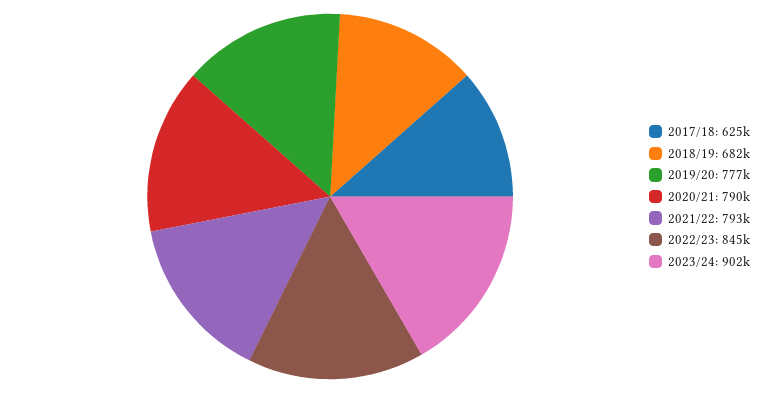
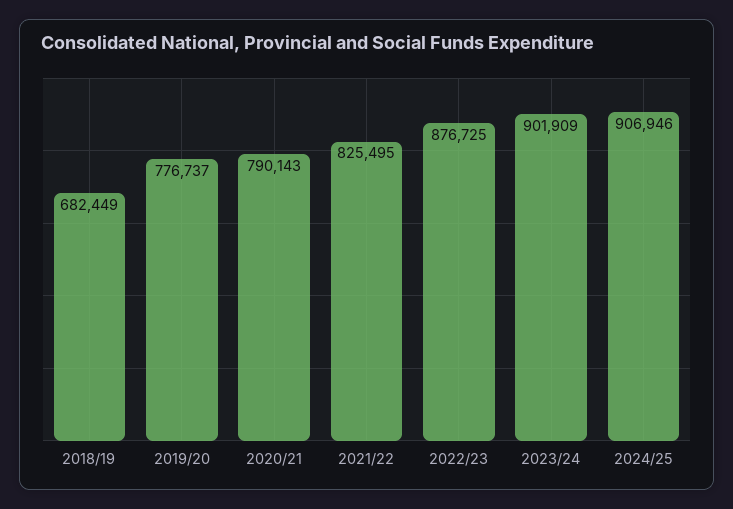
2017/18: 625000 -> none
2021/22: 793000 -> 825495
2022/23: 845000 -> 876725
2024/25: none -> 906946

